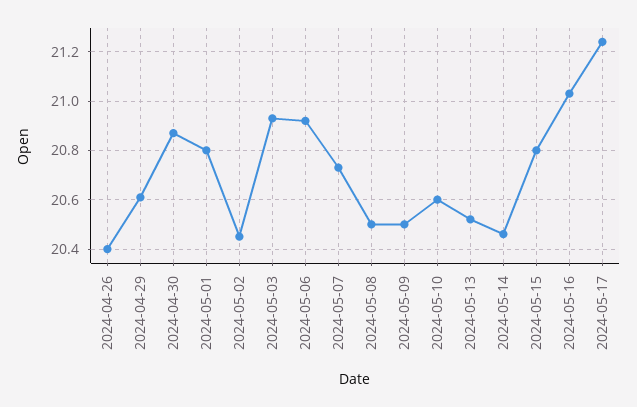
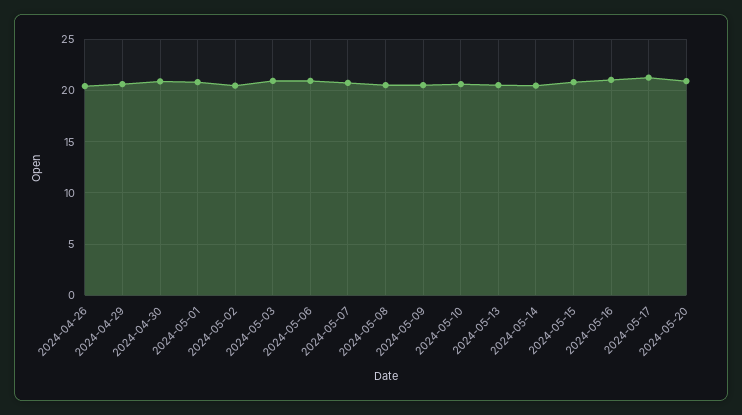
2024-05-20: none -> 21

